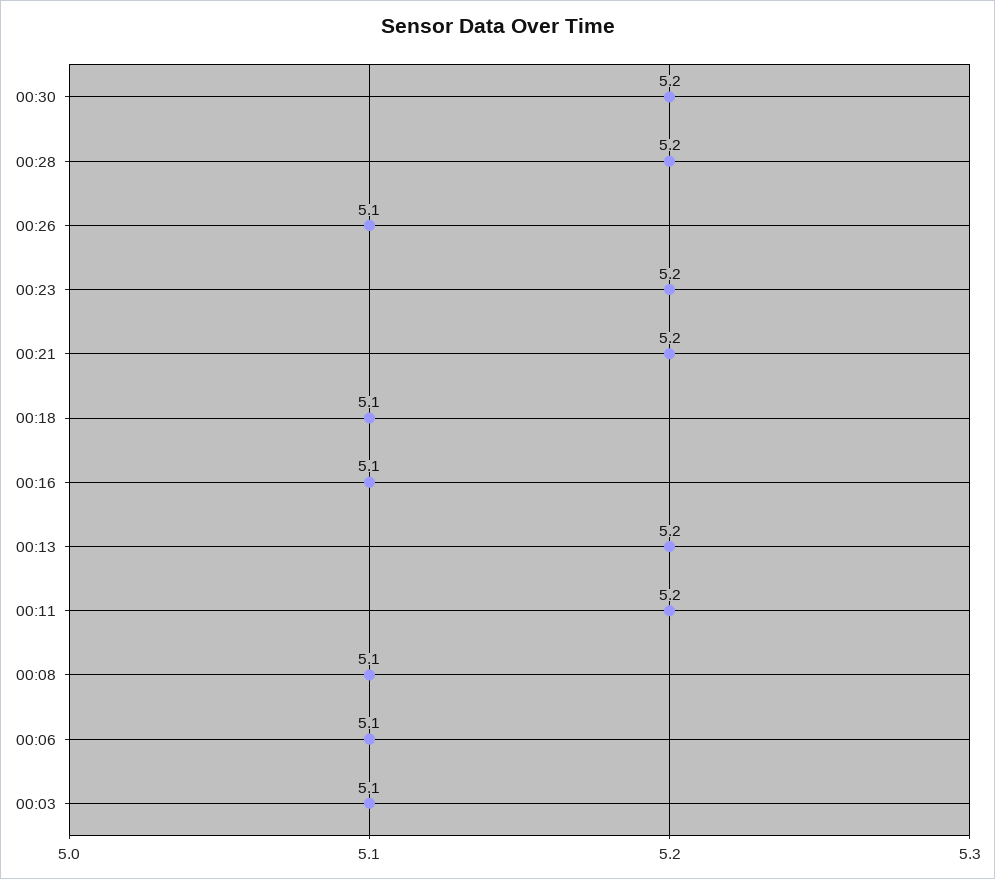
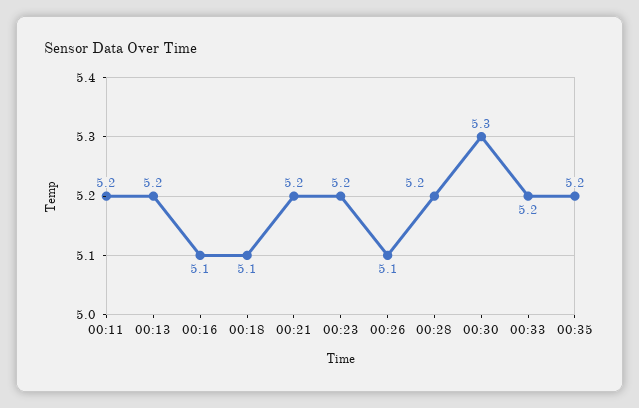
00:30: 5.2 -> 5.3
00:08: 5.1 -> none
00:06: 5.1 -> none
00:03: 5.1 -> none
00:33: none -> 5.2
00:35: none -> 5.2

